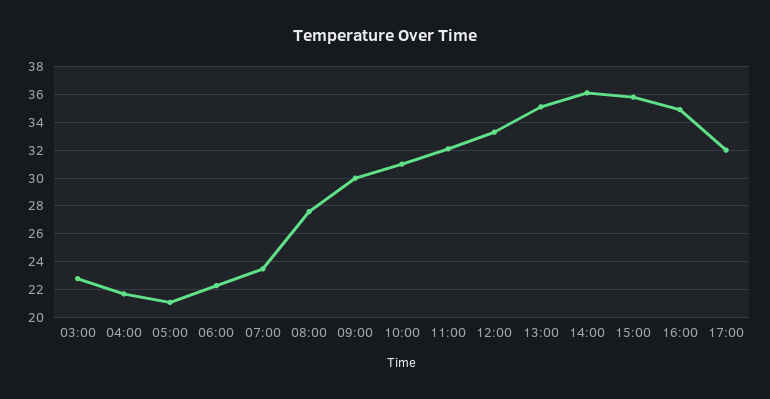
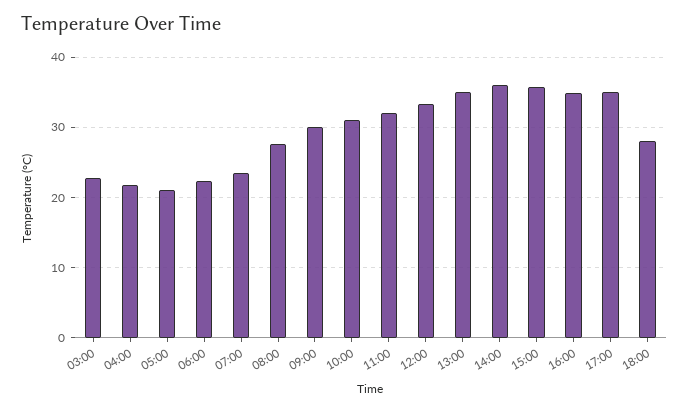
17:00: 32 -> 35
18:00: none -> 28

